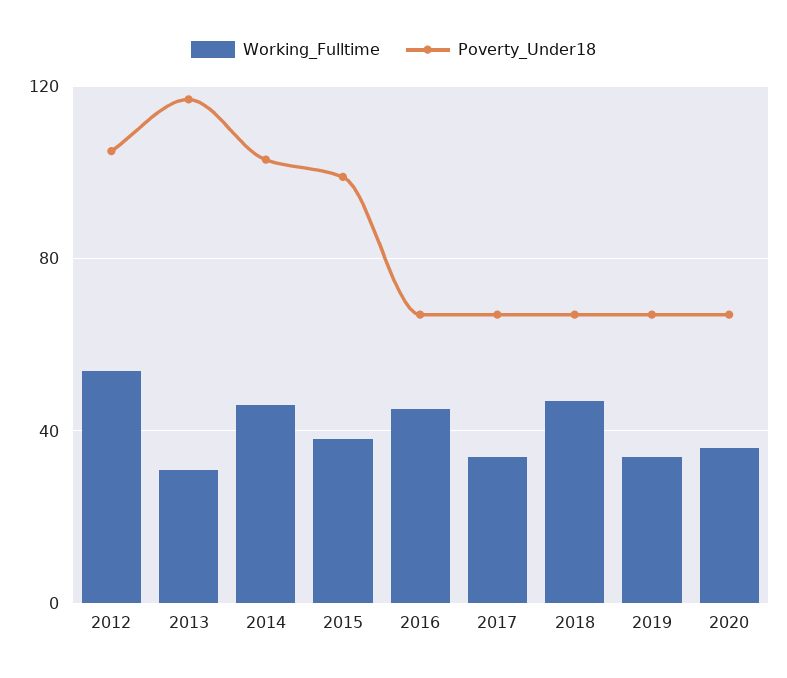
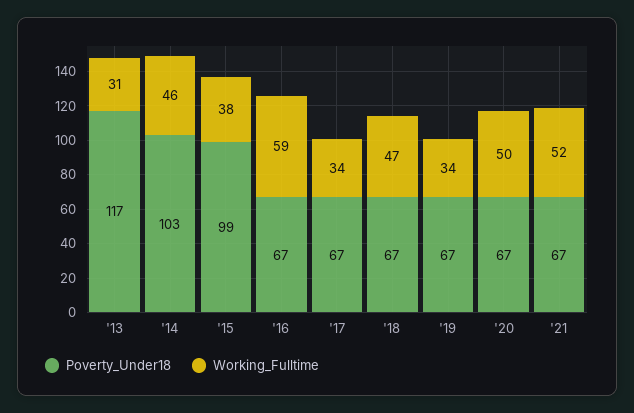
Working_Fulltime, 2012: 55 -> none
Poverty_Under18, 2012: 105 -> none
Working_Fulltime, 2016: 45 -> 59
Working_Fulltime, 2020: 35 -> 50
Poverty_Under18, '21: none -> 67
Working_Fulltime, '21: none -> 52

